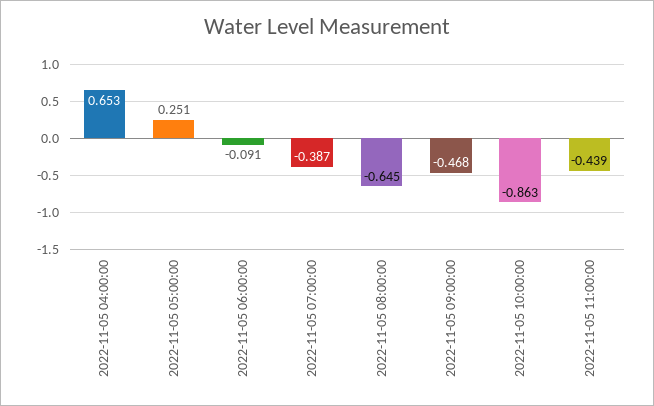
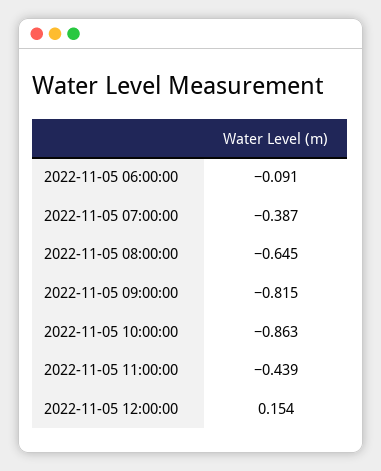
2022-11-05 04:00:00: 0.653 -> none
2022-11-05 05:00:00: 0.251 -> none
2022-11-05 09:00:00: -0.468 -> -0.815
2022-11-05 12:00:00: none -> 0.154

